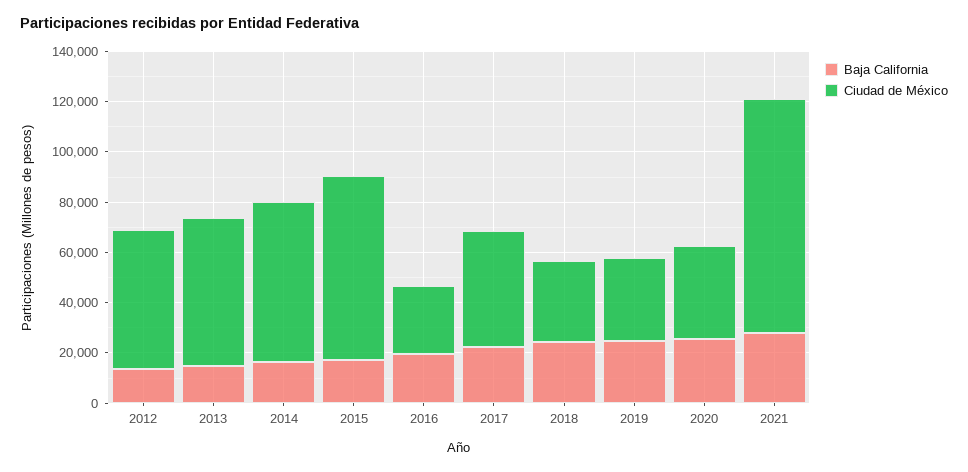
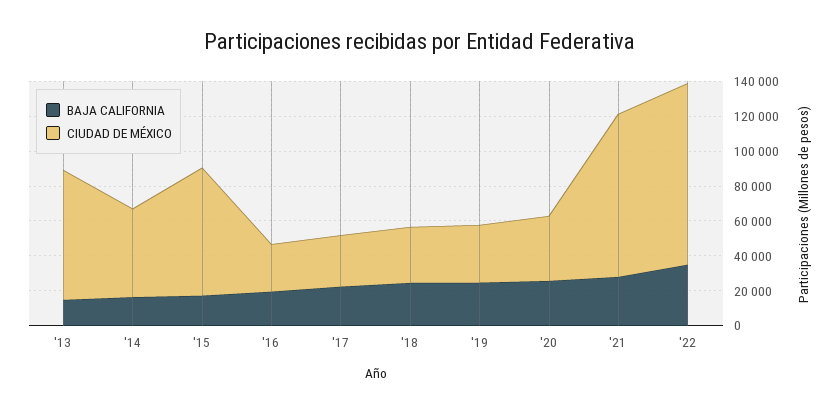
Baja California, 2012: 15000 -> none
Ciudad de México, 2012: 55000 -> none
Ciudad de México, 2013: 60000 -> 75000
Ciudad de México, 2014: 65000 -> 50000
Ciudad de México, 2017: 45000 -> 30000
Baja California, '22: none -> 35000
Ciudad de México, '22: none -> 105000

